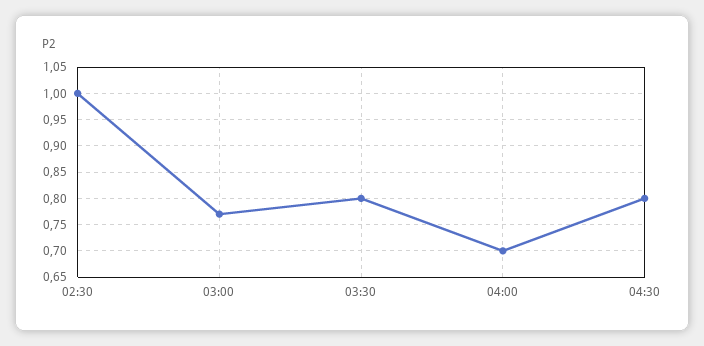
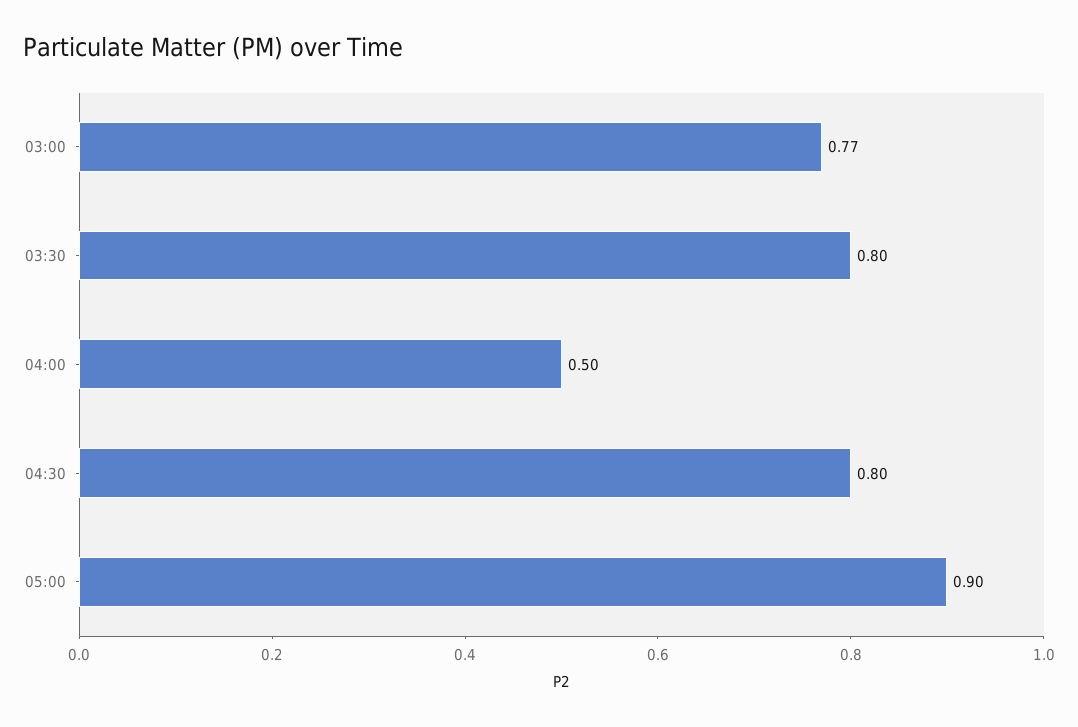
02:30: 1 -> none
04:00: 0.7 -> 0.5
05:00: none -> 0.9

